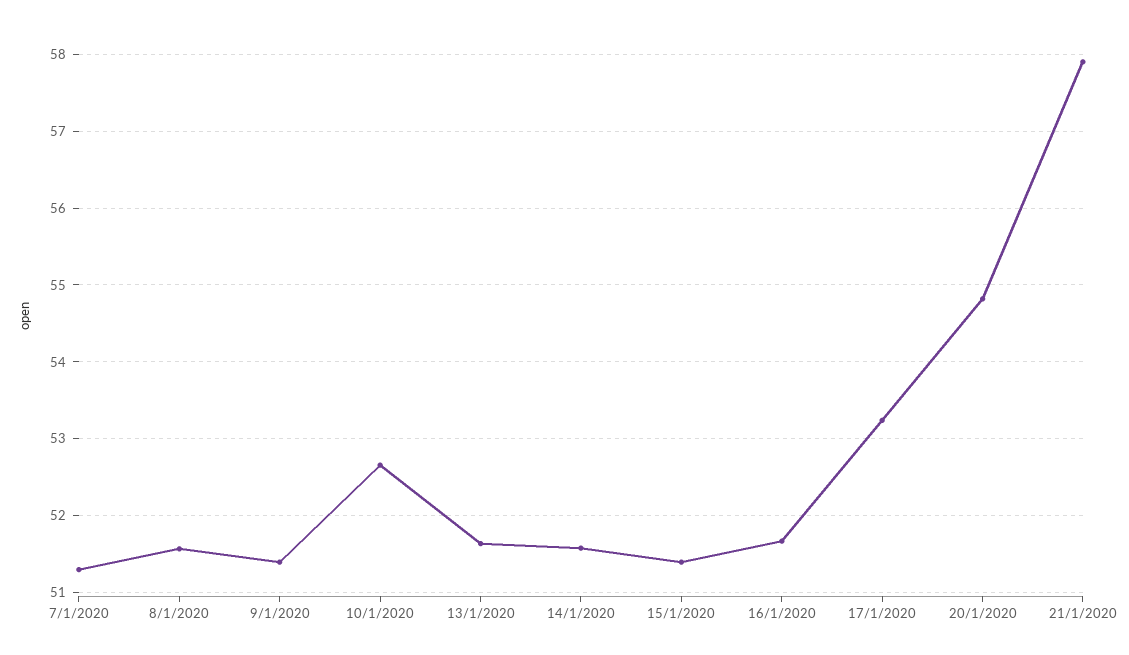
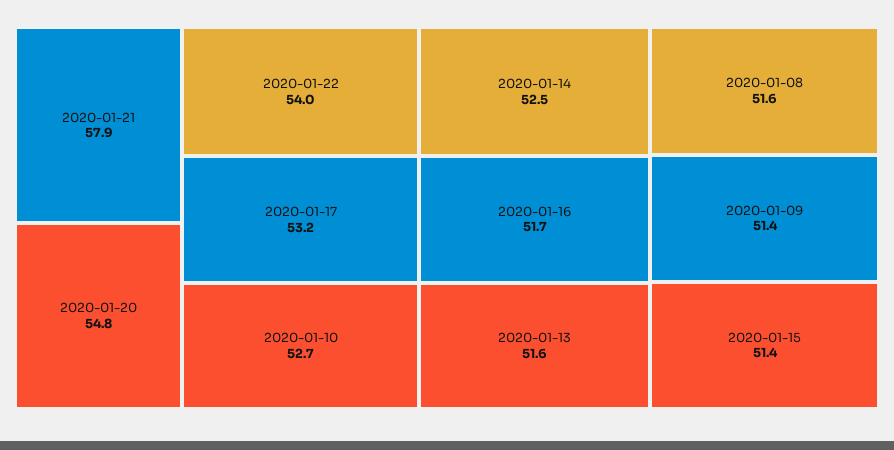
7/1/2020: 51.3 -> none
14/1/2020: 51.6 -> 52.5
2020-01-22: none -> 54

